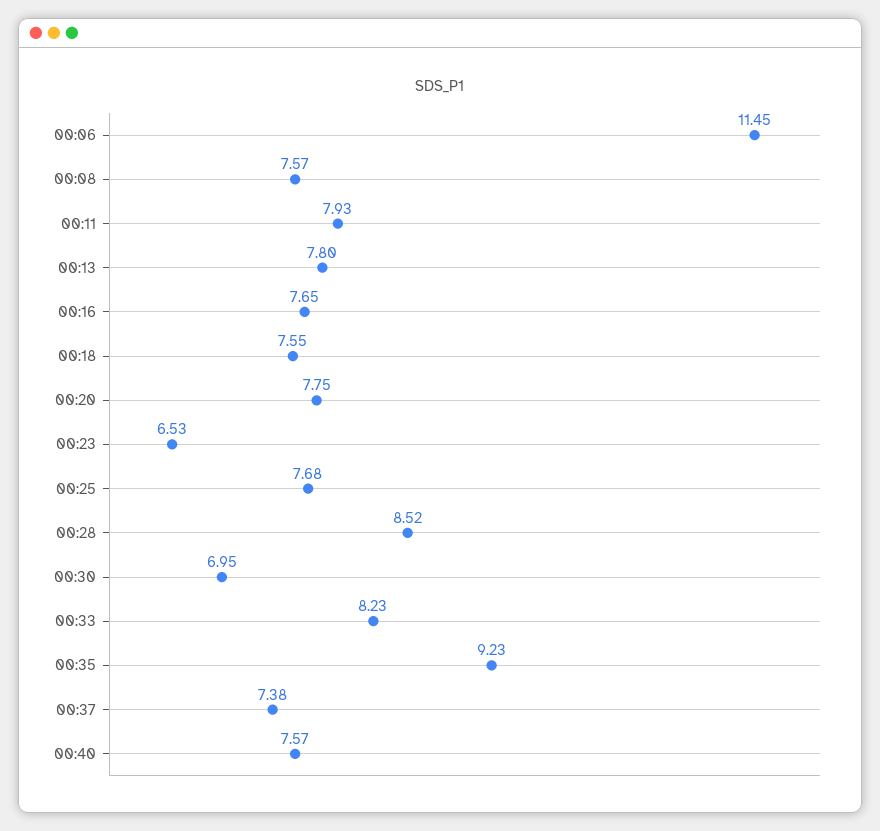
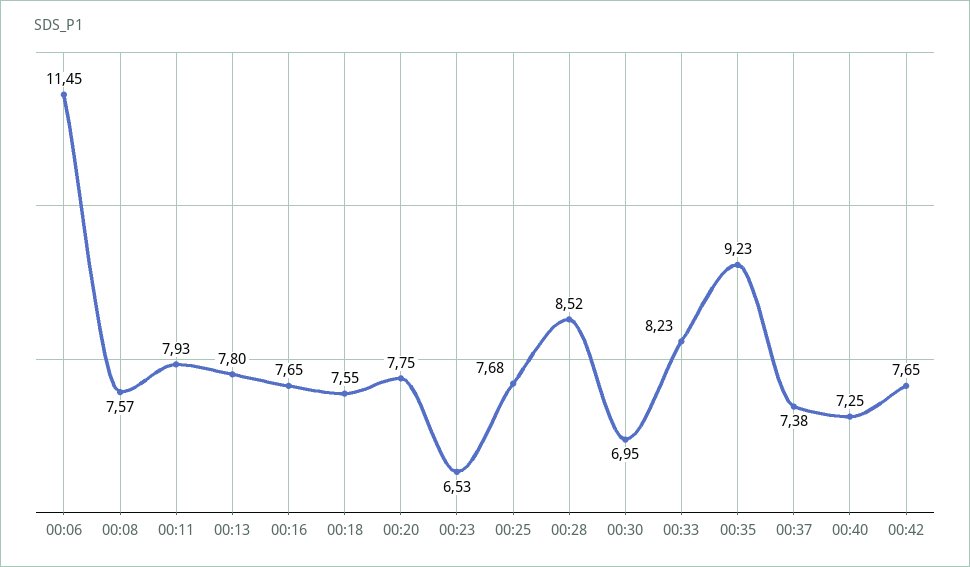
00:40: 7.57 -> 7.25
00:42: none -> 7.65

